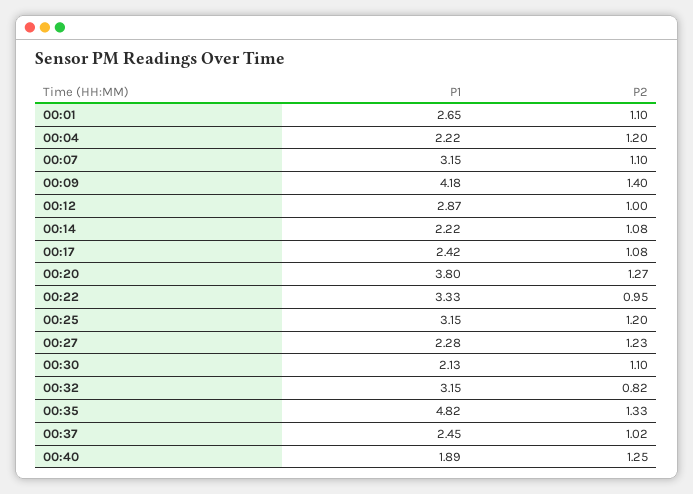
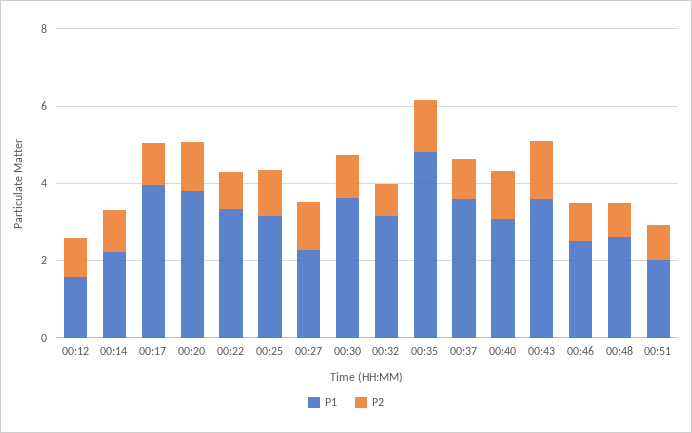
P1, 00:01: 2.65 -> none
P2, 00:01: 1.1 -> none
P1, 00:04: 2.22 -> none
P2, 00:04: 1.2 -> none
P1, 00:07: 3.15 -> none
P2, 00:07: 1.1 -> none
P1, 00:09: 4.18 -> none
P2, 00:09: 1.4 -> none
P1, 00:12: 2.87 -> 1.5
P1, 00:17: 2.42 -> 4
P1, 00:30: 2.13 -> 3.5
P1, 00:37: 2.45 -> 3.5
P1, 00:40: 1.89 -> 3
P1, 00:43: none -> 3.5
P2, 00:43: none -> 1.5
P1, 00:46: none -> 2.5
P2, 00:46: none -> 1
P1, 00:48: none -> 2.5
P2, 00:48: none -> 1
P1, 00:51: none -> 2
P2, 00:51: none -> 1

